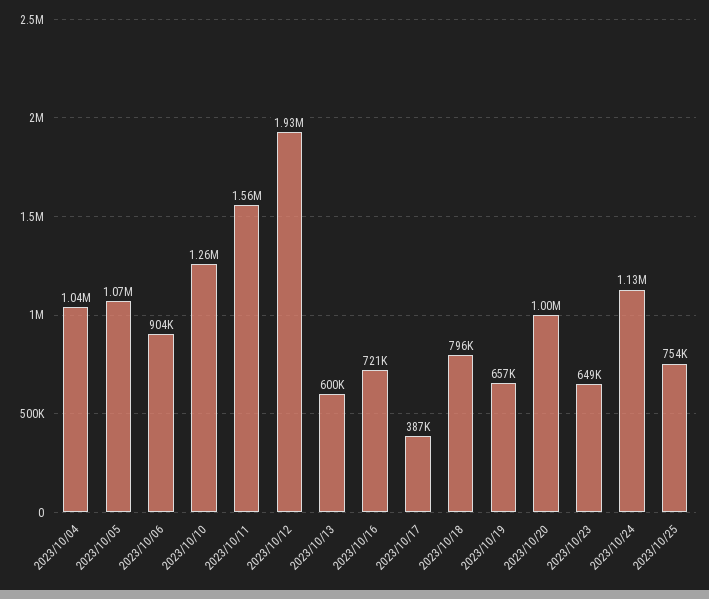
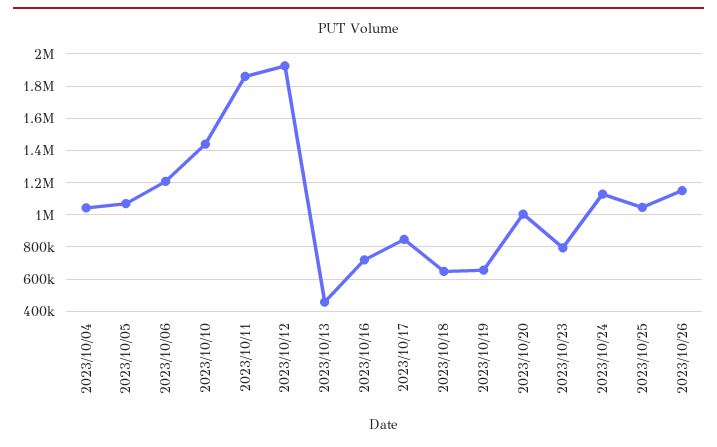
2023/10/06: 904000 -> 1200000
2023/10/10: 1260000 -> 1450000
2023/10/11: 1560000 -> 1850000
2023/10/13: 600000 -> 450000
2023/10/17: 387000 -> 850000
2023/10/18: 796000 -> 650000
2023/10/23: 649000 -> 800000
2023/10/25: 754000 -> 1050000
2023/10/26: none -> 1150000

